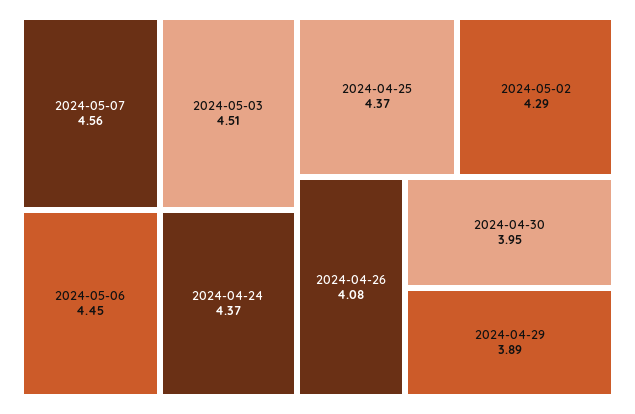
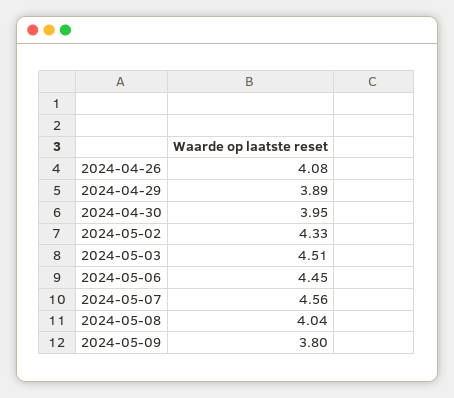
2024-04-24: 4.37 -> none
2024-04-25: 4.37 -> none
2024-05-02: 4.29 -> 4.33
2024-05-08: none -> 4.04
2024-05-09: none -> 3.8

